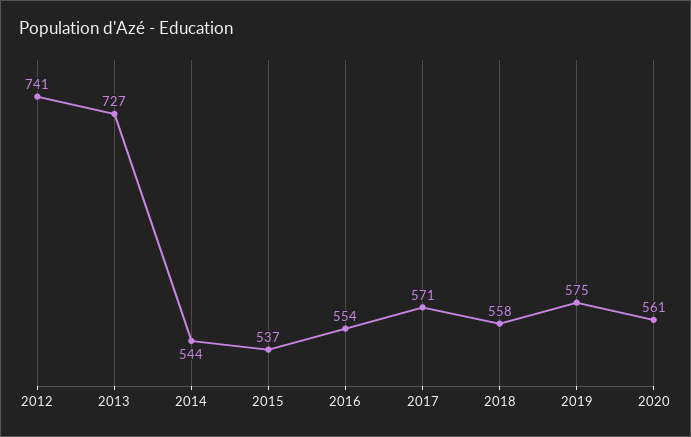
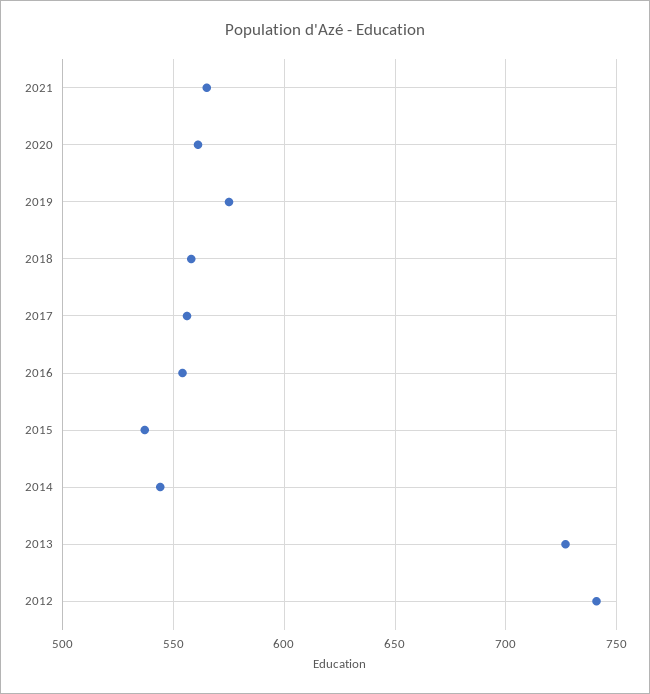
2017: 571 -> 555
2021: none -> 565

